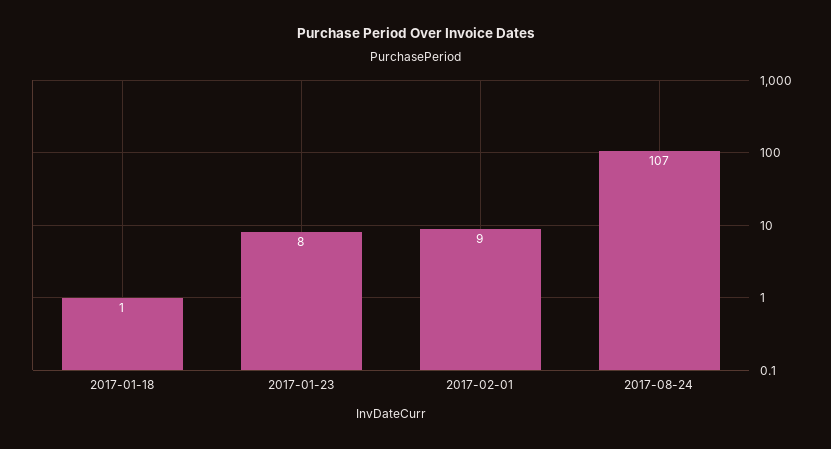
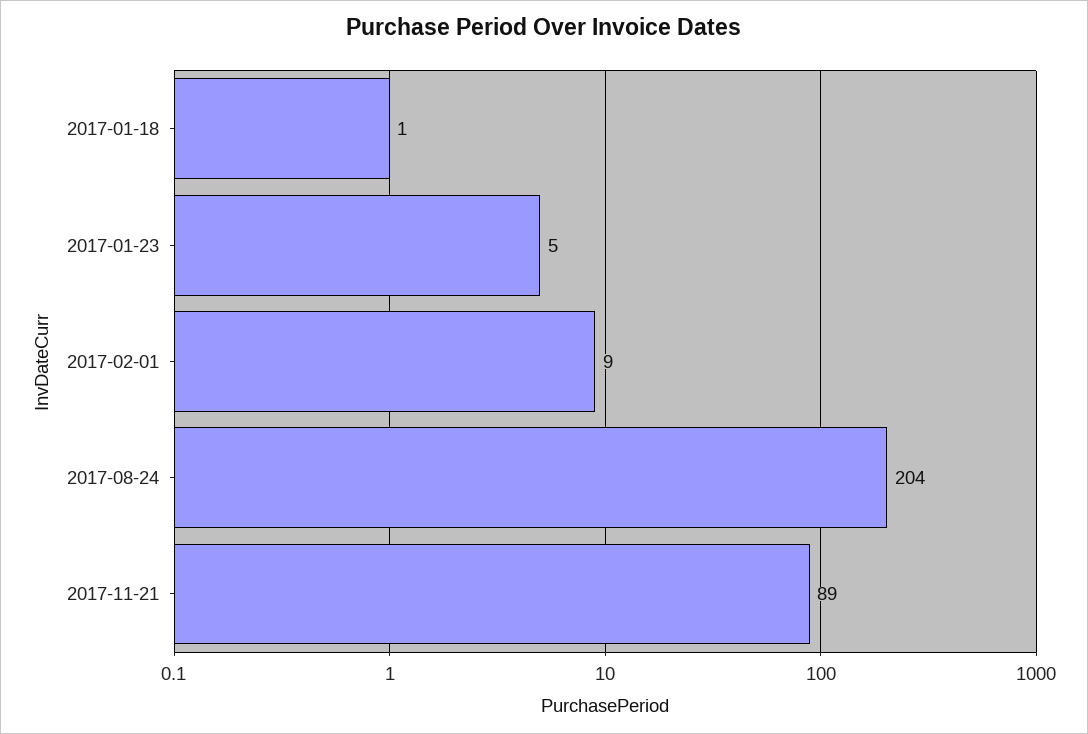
2017-01-23: 8 -> 5
2017-08-24: 107 -> 204
2017-11-21: none -> 89

